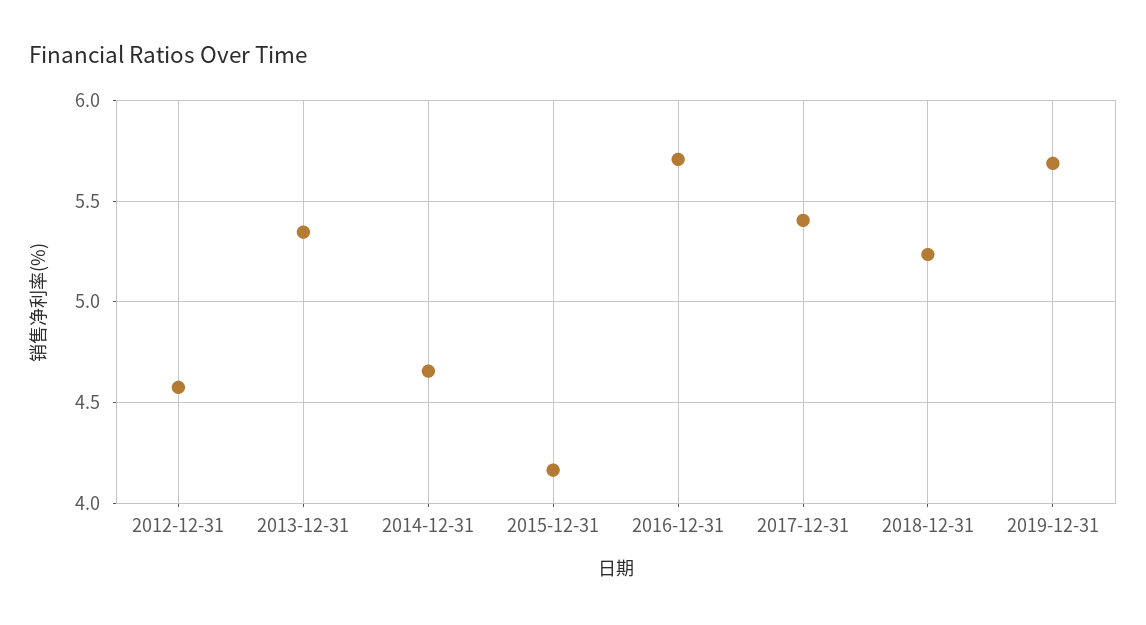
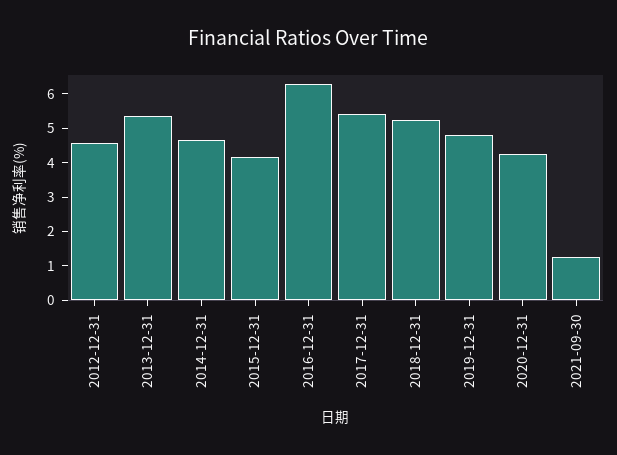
2016-12-31: 5.7 -> 6.25
2019-12-31: 5.7 -> 4.75
2020-12-31: none -> 4.25
2021-09-30: none -> 1.25

